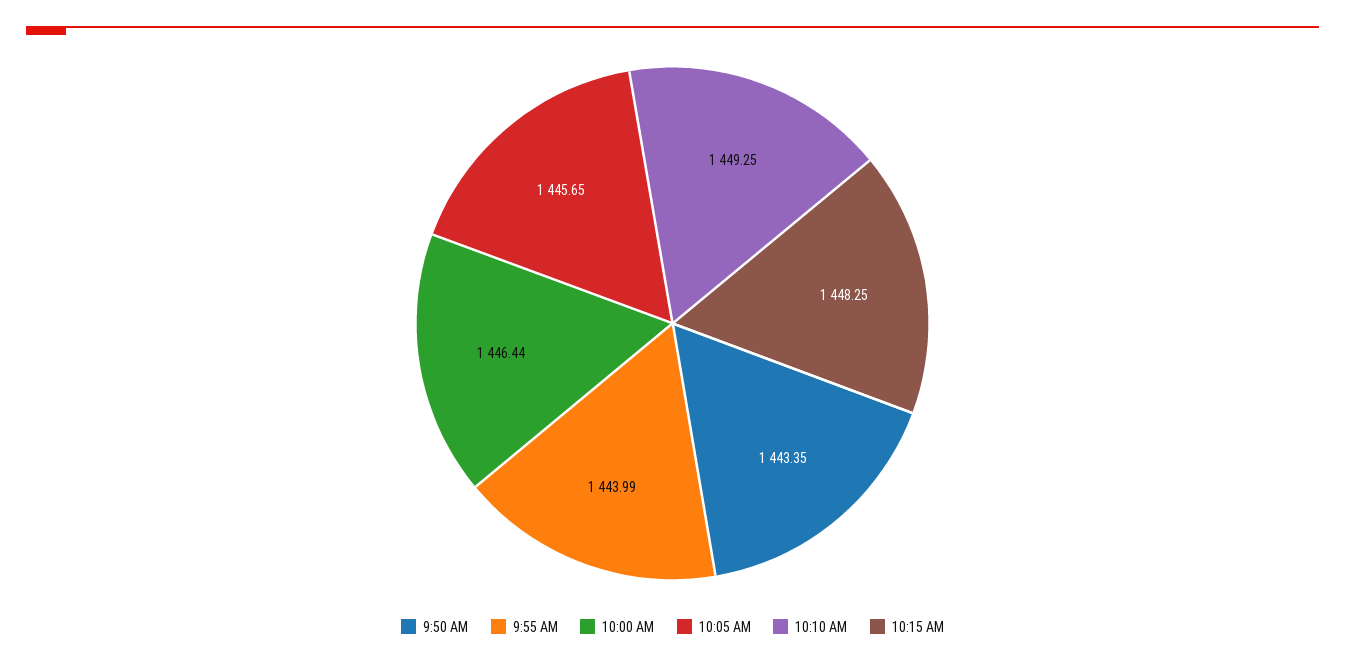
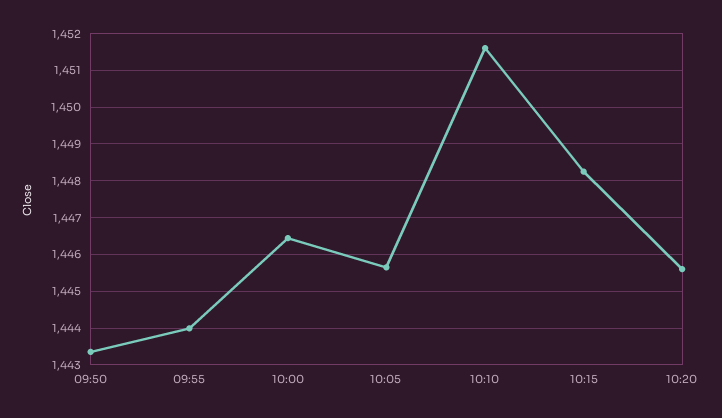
10:10 AM: 1449.25 -> 1451.6
10:20: none -> 1445.6

